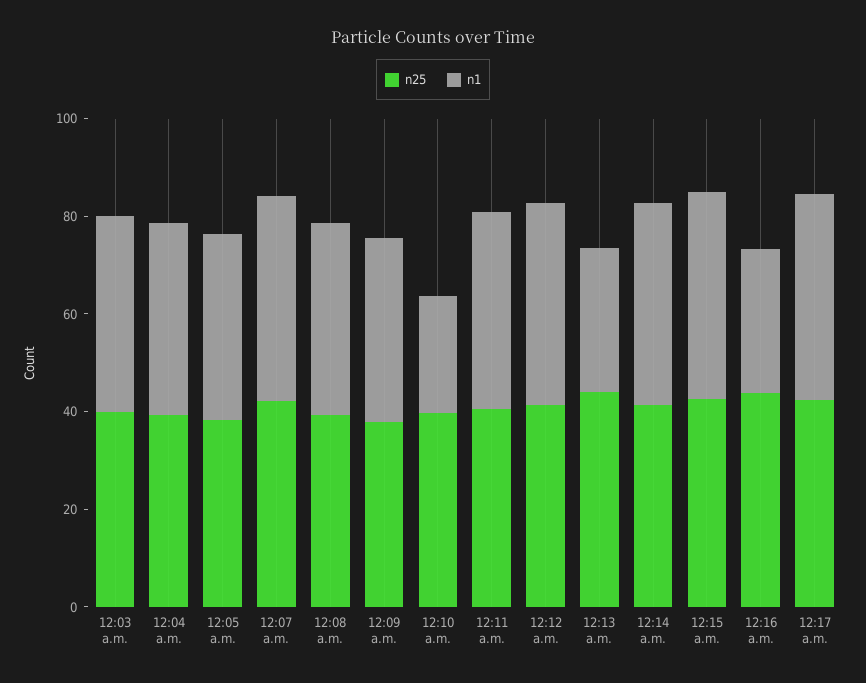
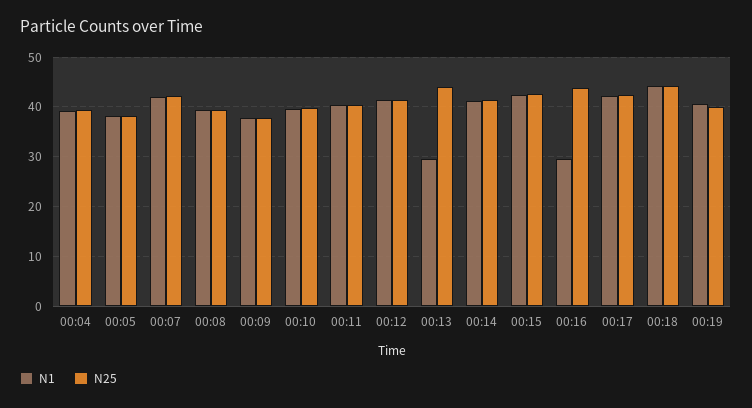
n25, 12:03 a.m.: 40 -> none
n1, 12:03 a.m.: 40 -> none
n1, 12:10 a.m.: 25 -> 40
n1, 00:18: none -> 44
n25, 00:18: none -> 44
n1, 00:19: none -> 40
n25, 00:19: none -> 40

